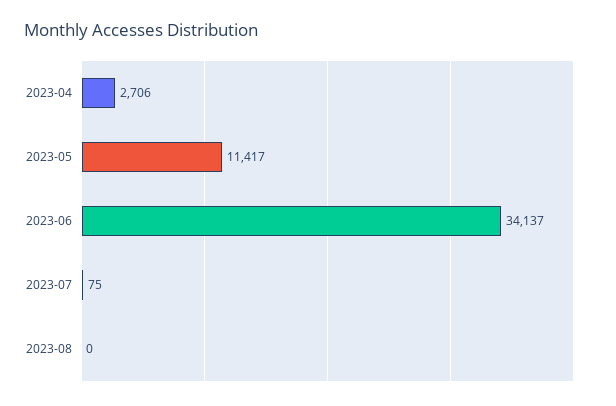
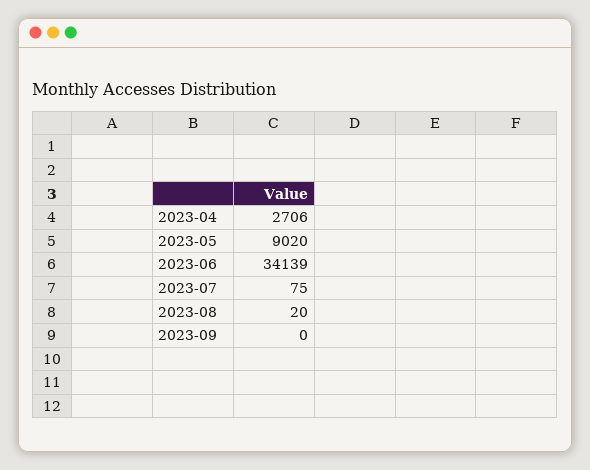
2023-05: 11417 -> 9020
2023-06: 34137 -> 34139
2023-08: 0 -> 20
2023-09: none -> 0

